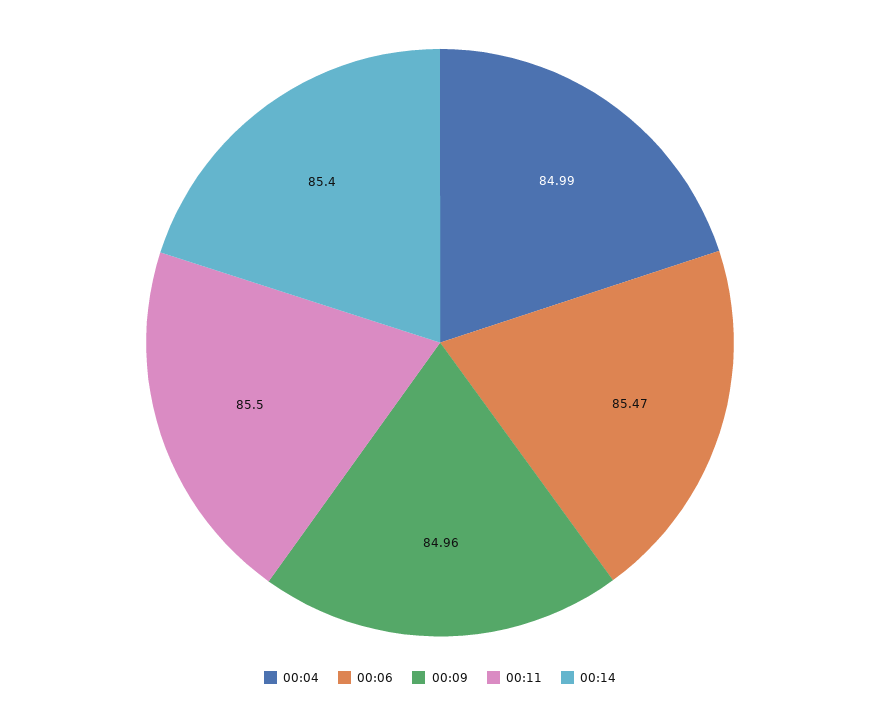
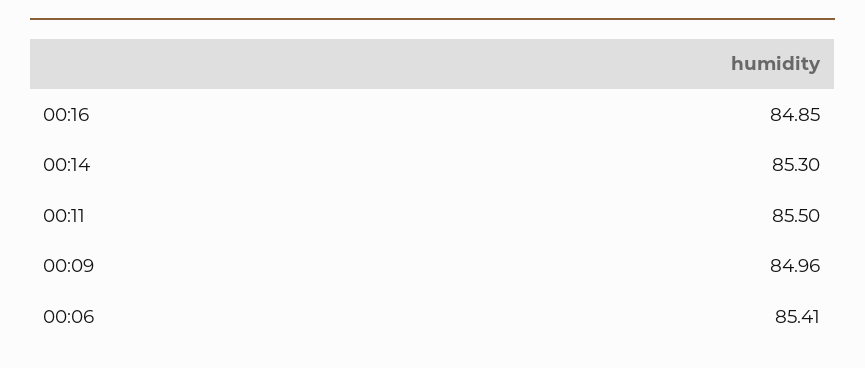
00:04: 84.99 -> none
00:06: 85.47 -> 85.41
00:14: 85.4 -> 85.3
00:16: none -> 84.85

